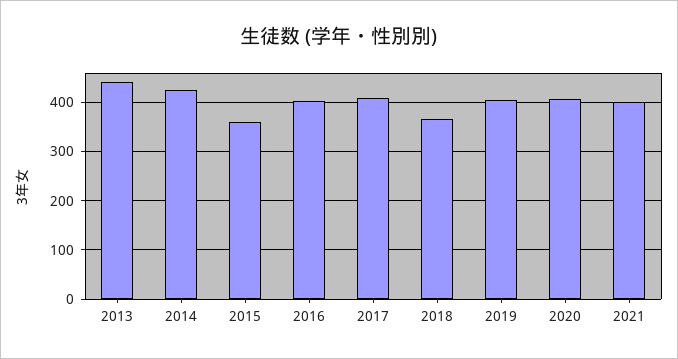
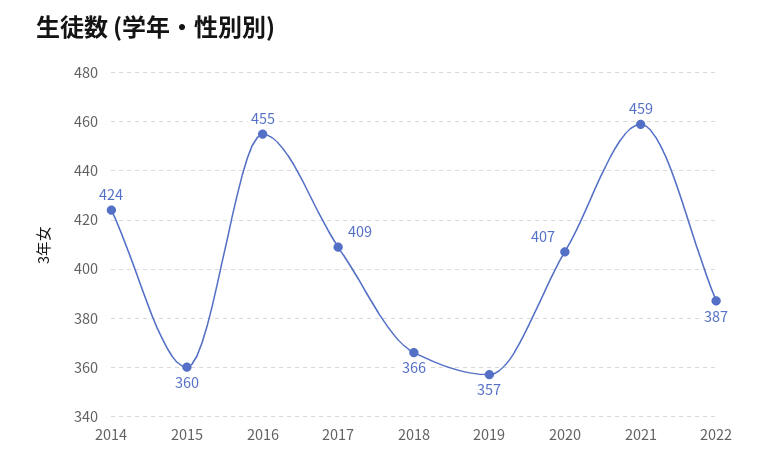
2013: 440 -> none
2016: 400 -> 455
2019: 400 -> 357
2021: 400 -> 459
2022: none -> 387

